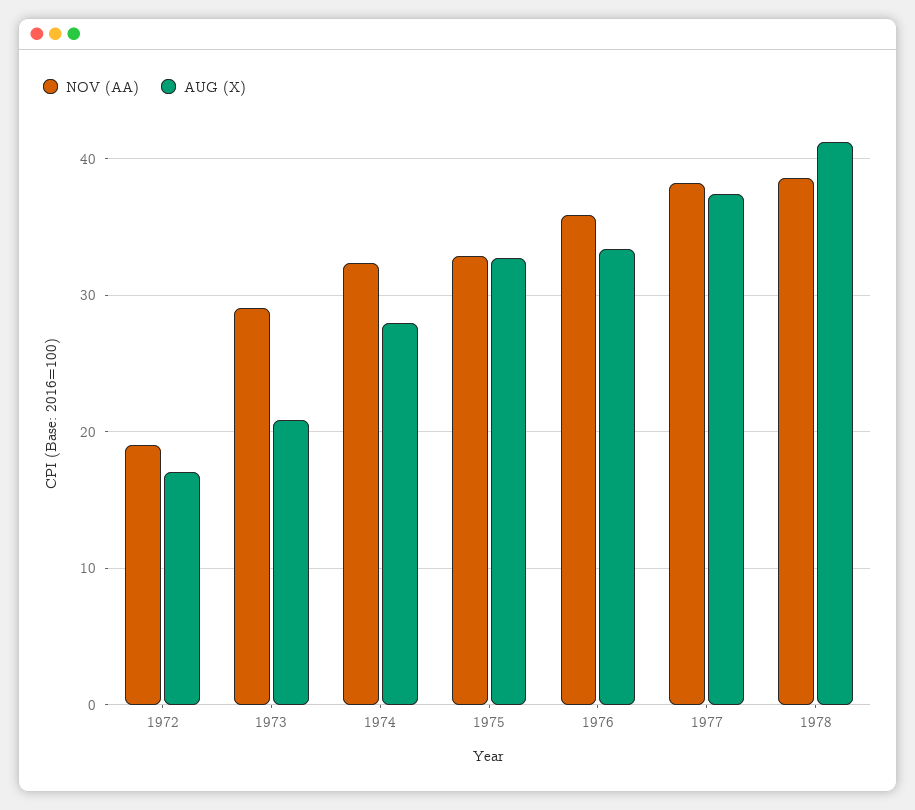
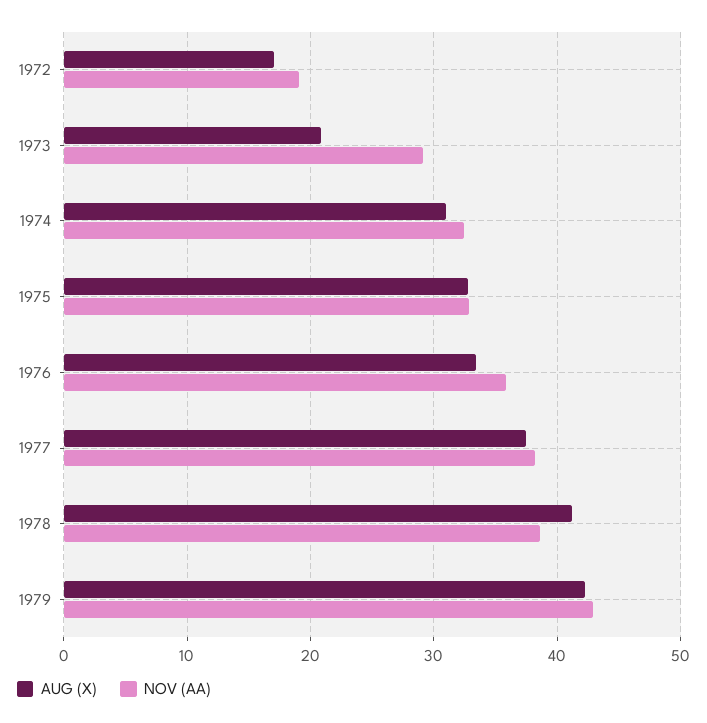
AUG (X), 1974: 28 -> 31
AUG (X), 1979: none -> 42
NOV (AA), 1979: none -> 43

